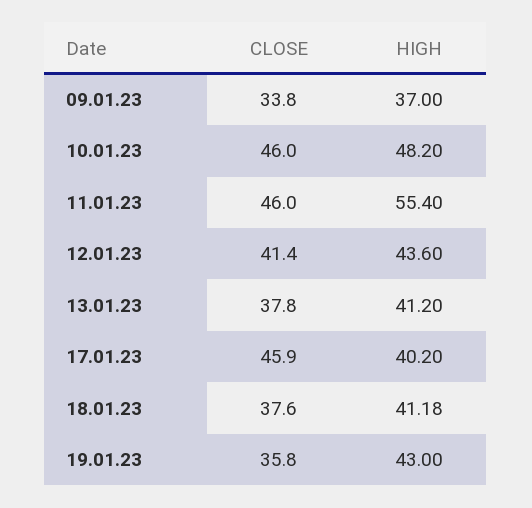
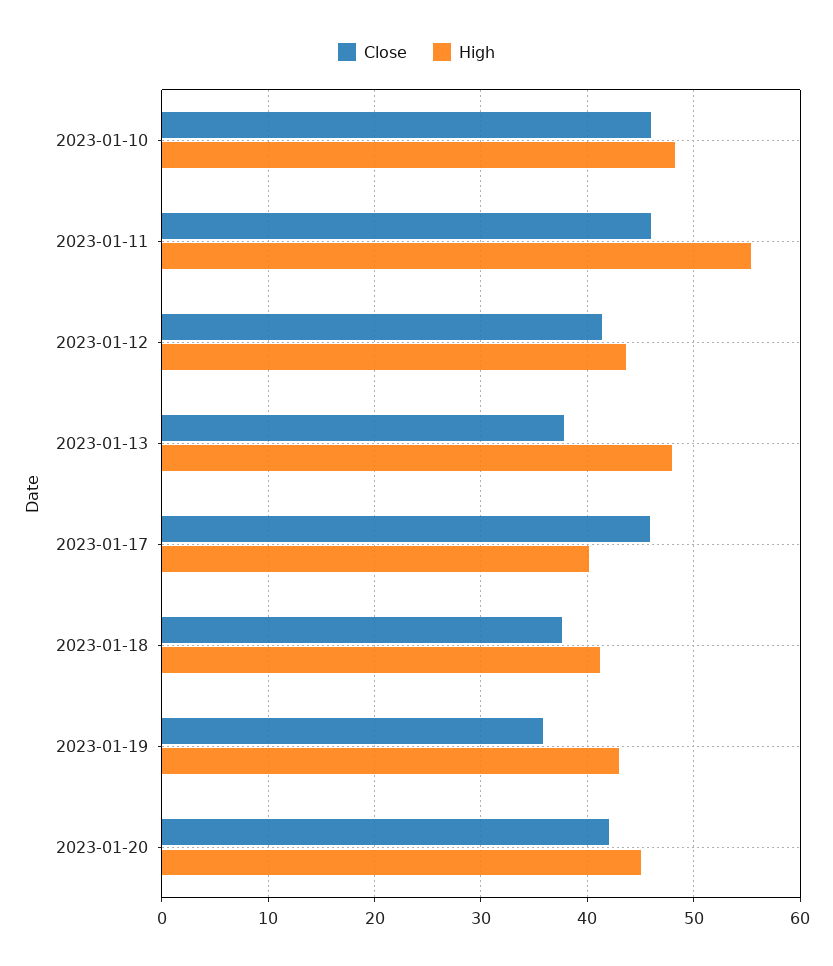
CLOSE, 09.01.23: 33.8 -> none
HIGH, 09.01.23: 37 -> none
HIGH, 13.01.23: 41.2 -> 48
CLOSE, 2023-01-20: none -> 42
HIGH, 2023-01-20: none -> 45

